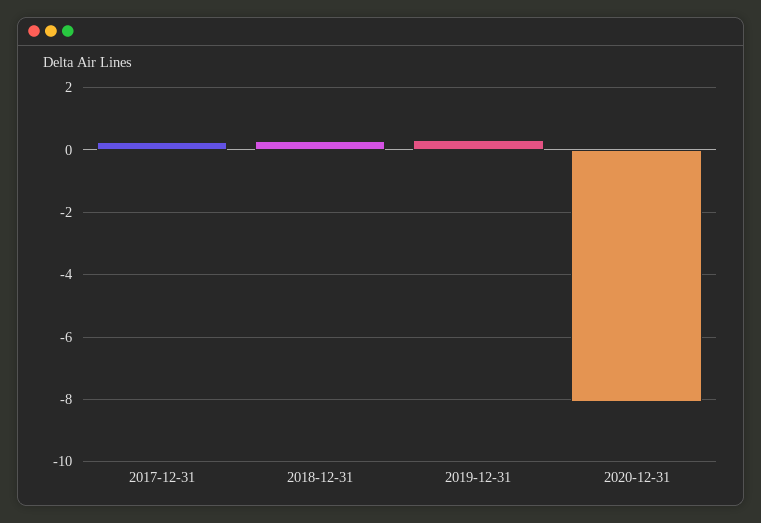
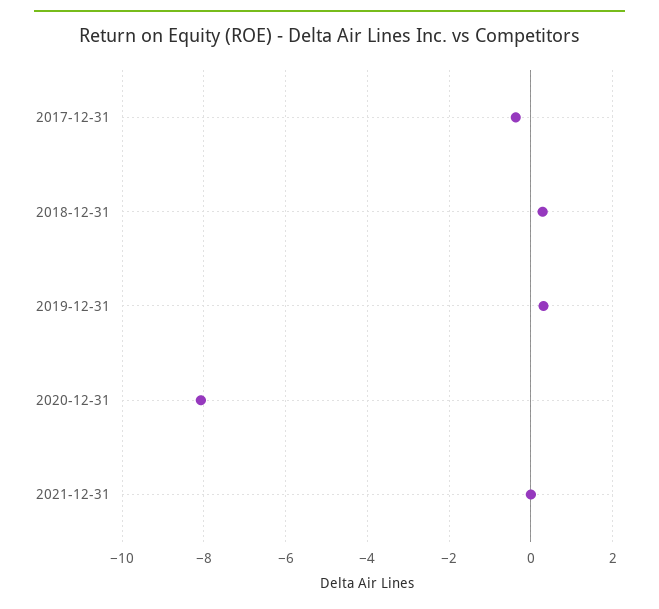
2017-12-31: 0.2 -> -0.4
2021-12-31: none -> 0

